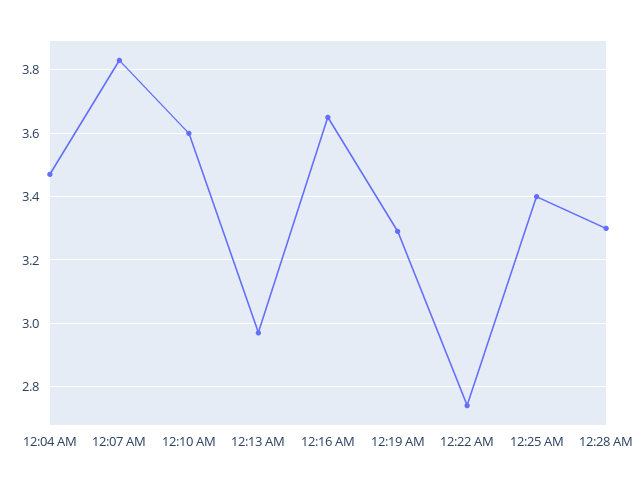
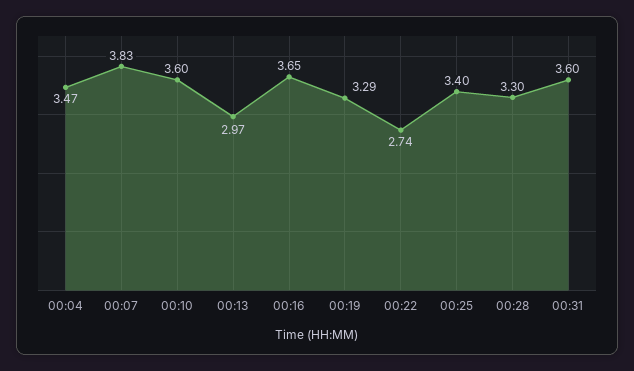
00:31: none -> 3.6

